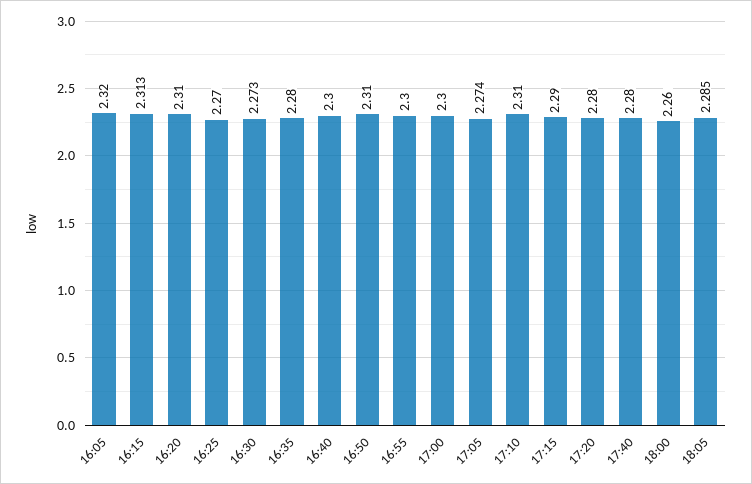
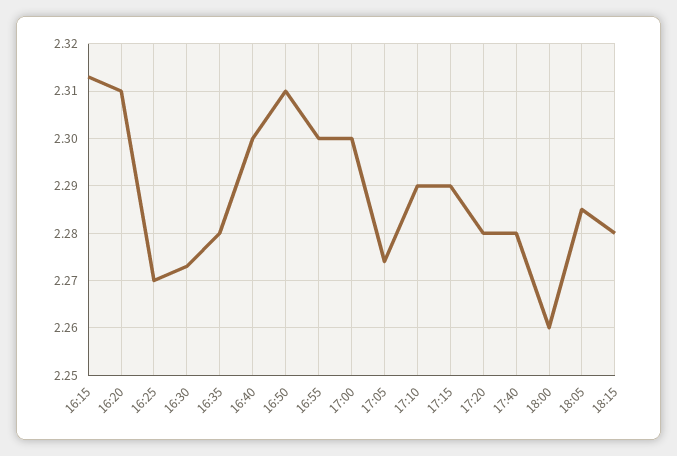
16:05: 2.32 -> none
17:10: 2.31 -> 2.29
18:15: none -> 2.28

